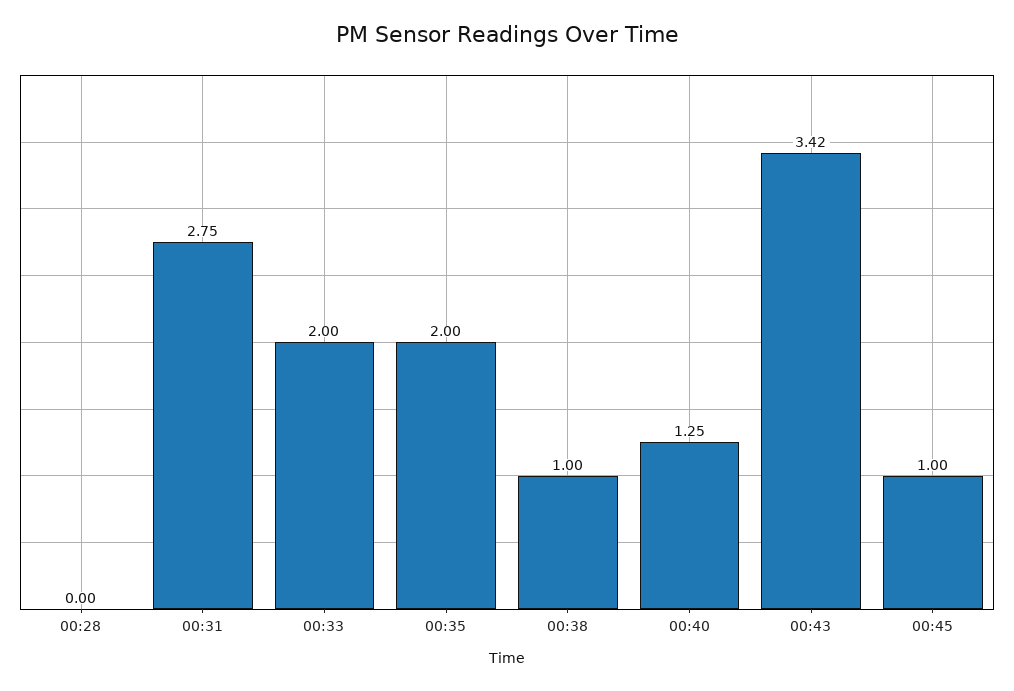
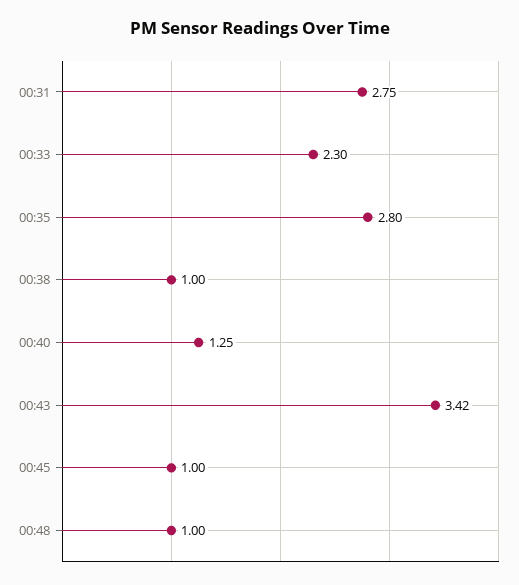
00:28: 0 -> none
00:33: 2 -> 2.3
00:35: 2 -> 2.8
00:48: none -> 1

